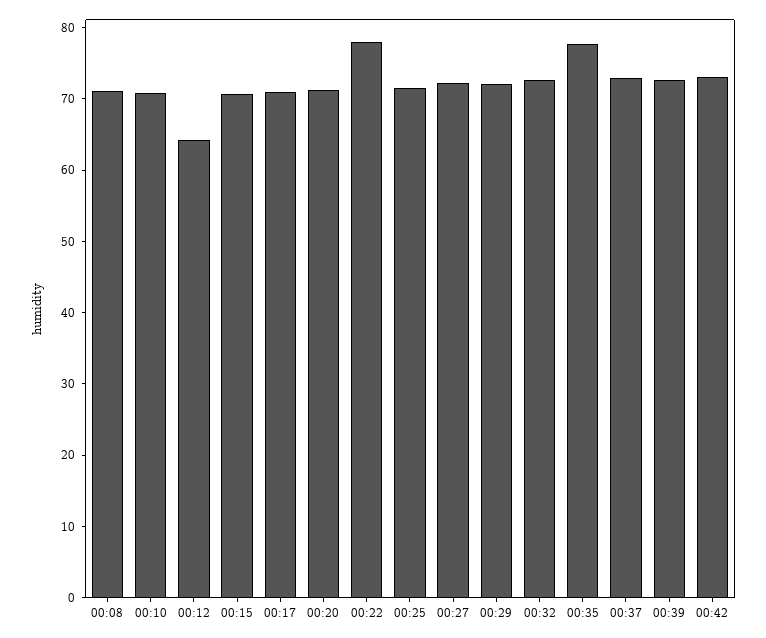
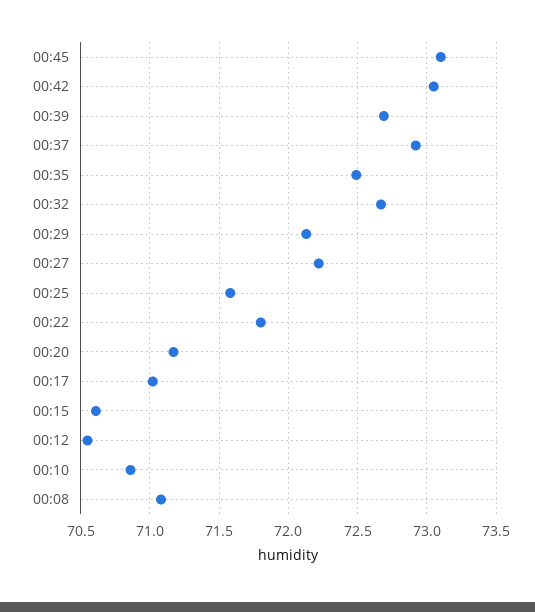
00:12: 64 -> 70.55
00:22: 78 -> 71.8
00:35: 78 -> 72.5
00:45: none -> 73.1

